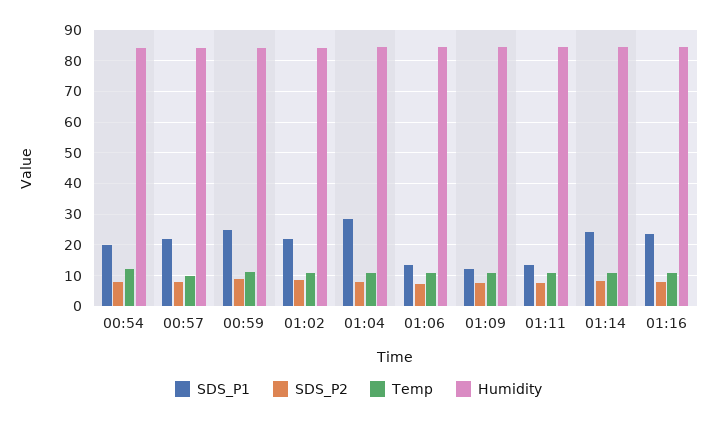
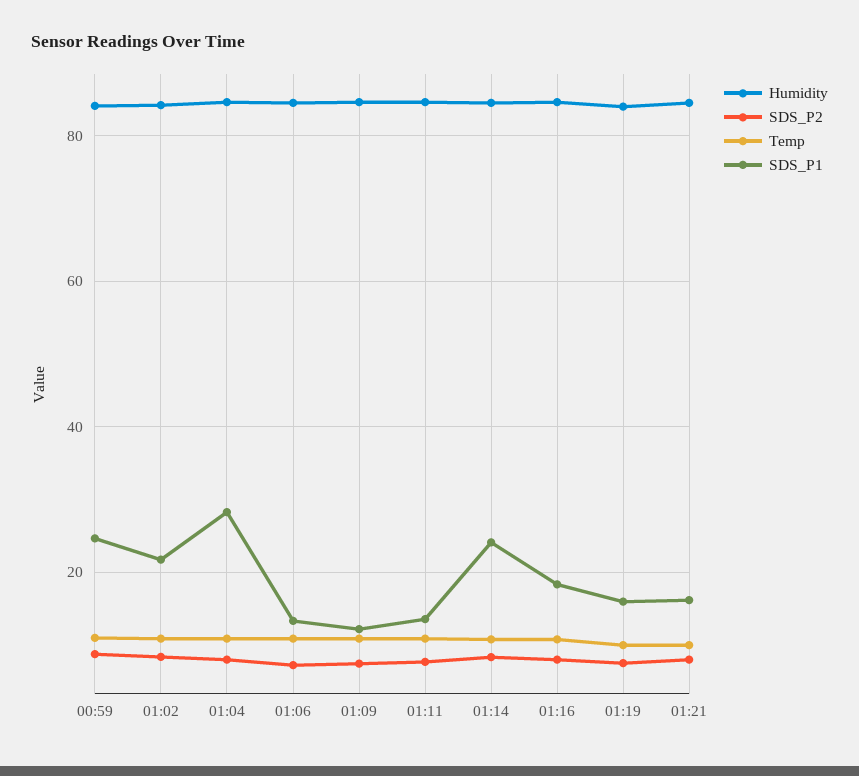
SDS_P1, 00:54: 20 -> none
SDS_P2, 00:54: 8 -> none
Temp, 00:54: 12 -> none
Humidity, 00:54: 84 -> none
SDS_P1, 00:57: 22 -> none
SDS_P2, 00:57: 8 -> none
Temp, 00:57: 10 -> none
Humidity, 00:57: 84 -> none
SDS_P1, 01:16: 24 -> 18
Humidity, 01:19: none -> 84
SDS_P2, 01:19: none -> 8
Temp, 01:19: none -> 10
SDS_P1, 01:19: none -> 16
Humidity, 01:21: none -> 84
SDS_P2, 01:21: none -> 8
Temp, 01:21: none -> 10
SDS_P1, 01:21: none -> 16

